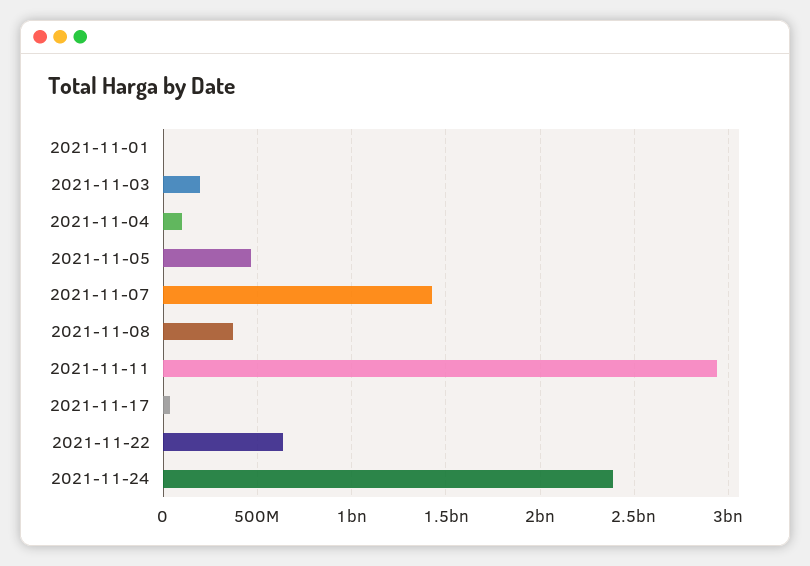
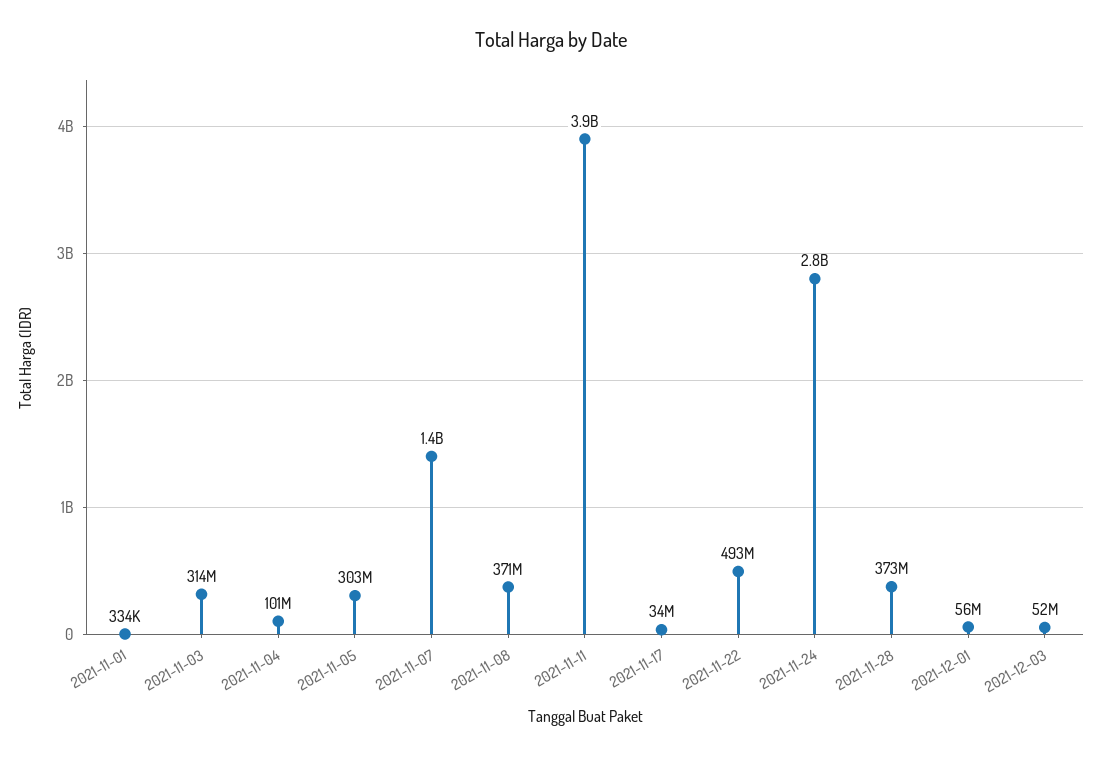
2021-11-03: 200000000 -> 314000000
2021-11-05: 450000000 -> 303000000
2021-11-11: 2950000000 -> 3900000000
2021-11-22: 650000000 -> 493000000
2021-11-24: 2400000000 -> 2800000000
2021-11-28: none -> 373000000
2021-12-01: none -> 56000000
2021-12-03: none -> 52000000

